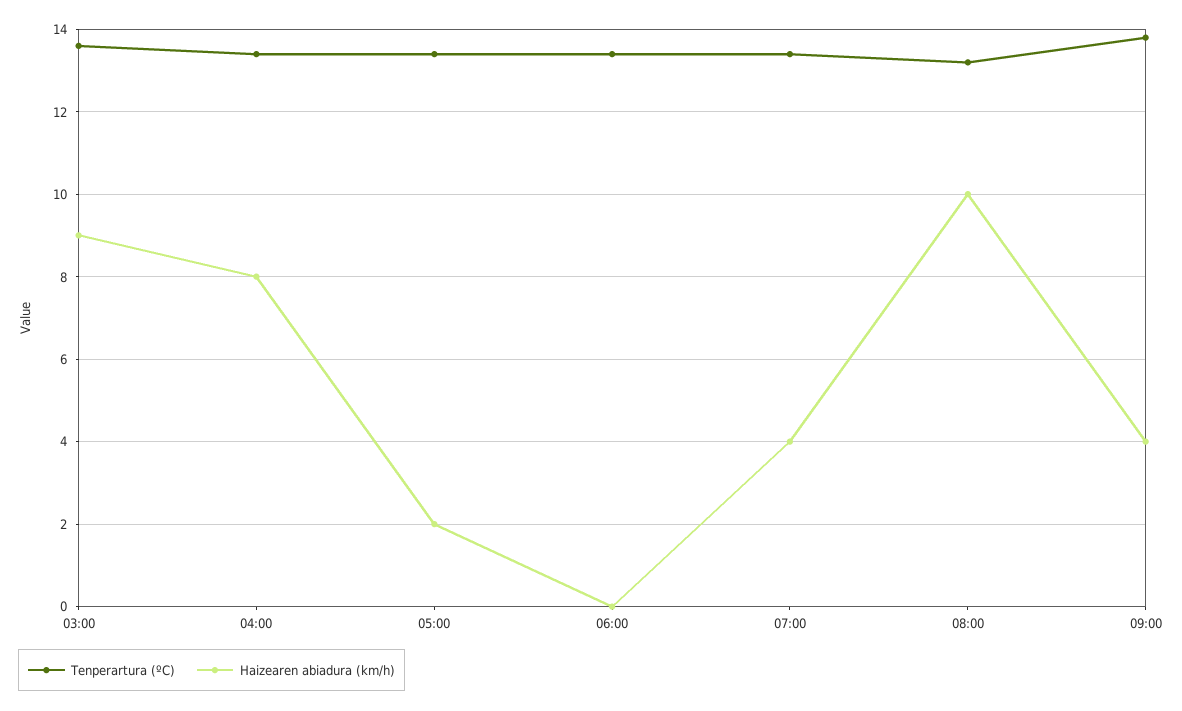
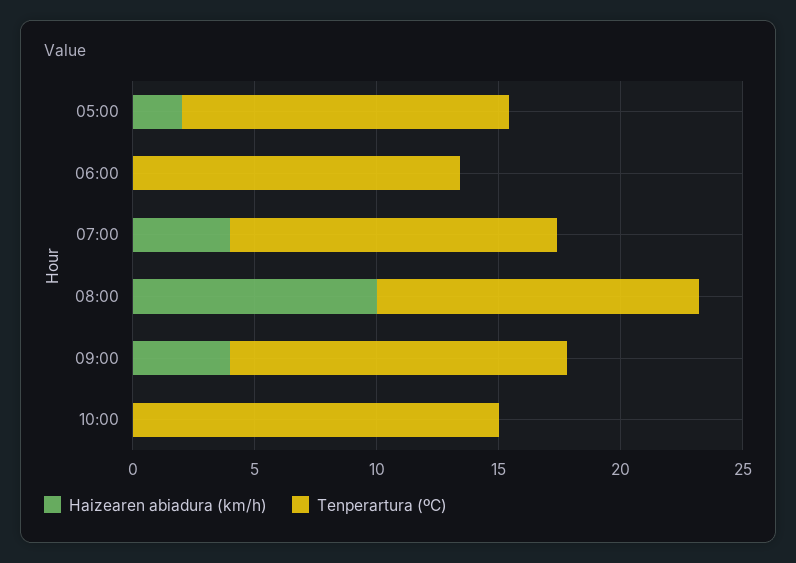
Tenperartura (ºC), 03:00: 13.5 -> none
Haizearen abiadura (km/h), 03:00: 9 -> none
Tenperartura (ºC), 04:00: 13.5 -> none
Haizearen abiadura (km/h), 04:00: 8 -> none
Haizearen abiadura (km/h), 10:00: none -> 0
Tenperartura (ºC), 10:00: none -> 15

